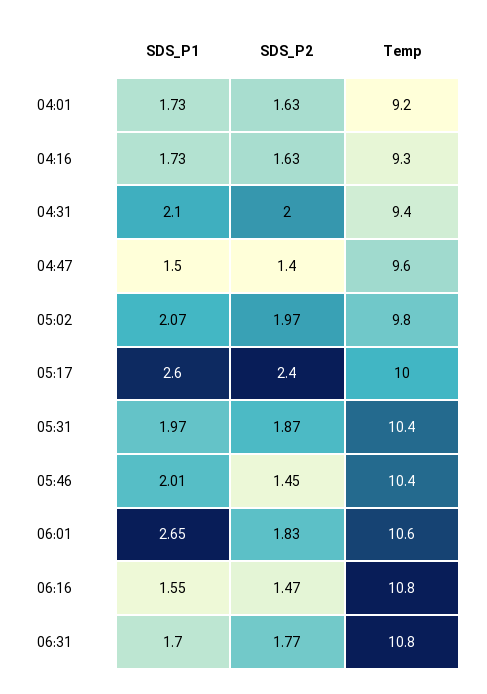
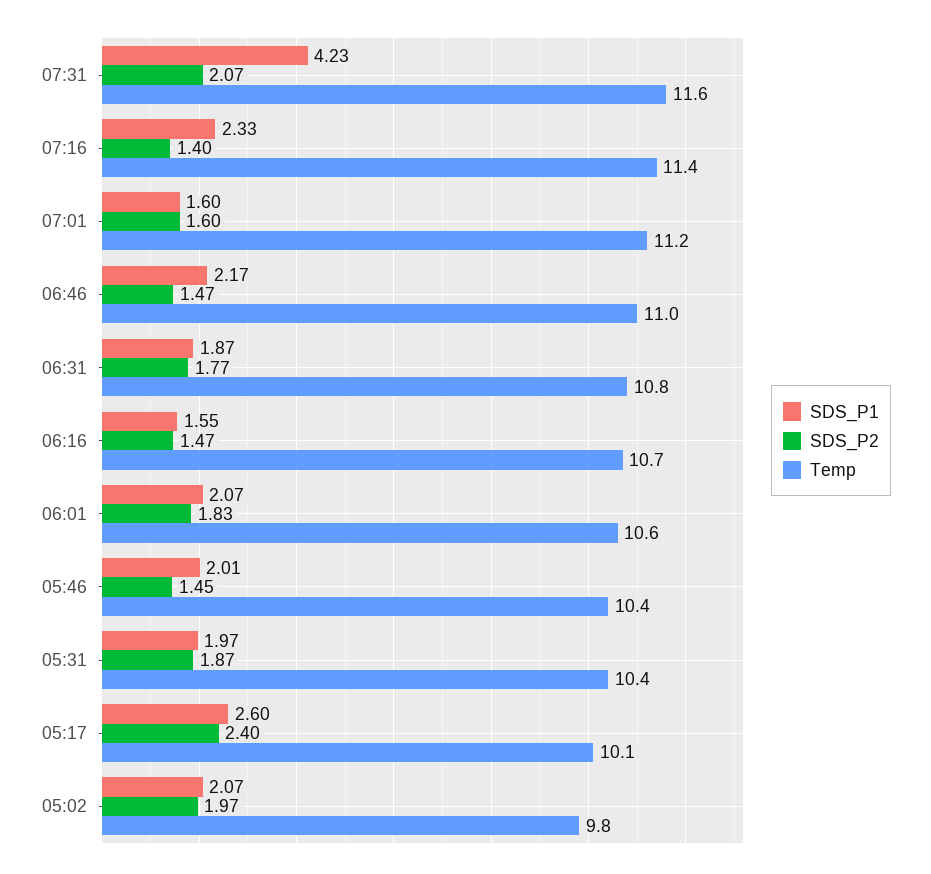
SDS_P1, 04:01: 1.73 -> none
SDS_P2, 04:01: 1.63 -> none
Temp, 04:01: 9.2 -> none
SDS_P1, 04:16: 1.73 -> none
SDS_P2, 04:16: 1.63 -> none
Temp, 04:16: 9.3 -> none
SDS_P1, 04:31: 2.1 -> none
SDS_P2, 04:31: 2 -> none
Temp, 04:31: 9.4 -> none
SDS_P1, 04:47: 1.5 -> none
SDS_P2, 04:47: 1.4 -> none
Temp, 04:47: 9.6 -> none
Temp, 05:17: 10 -> 10.1
SDS_P1, 06:01: 2.65 -> 2.07
Temp, 06:16: 10.8 -> 10.7
SDS_P1, 06:31: 1.7 -> 1.87
SDS_P1, 07:31: none -> 4.23
SDS_P2, 07:31: none -> 2.07
Temp, 07:31: none -> 11.6
SDS_P1, 07:16: none -> 2.33
SDS_P2, 07:16: none -> 1.4
Temp, 07:16: none -> 11.4
SDS_P1, 07:01: none -> 1.6
SDS_P2, 07:01: none -> 1.6
Temp, 07:01: none -> 11.2
SDS_P1, 06:46: none -> 2.17
SDS_P2, 06:46: none -> 1.47
Temp, 06:46: none -> 11

